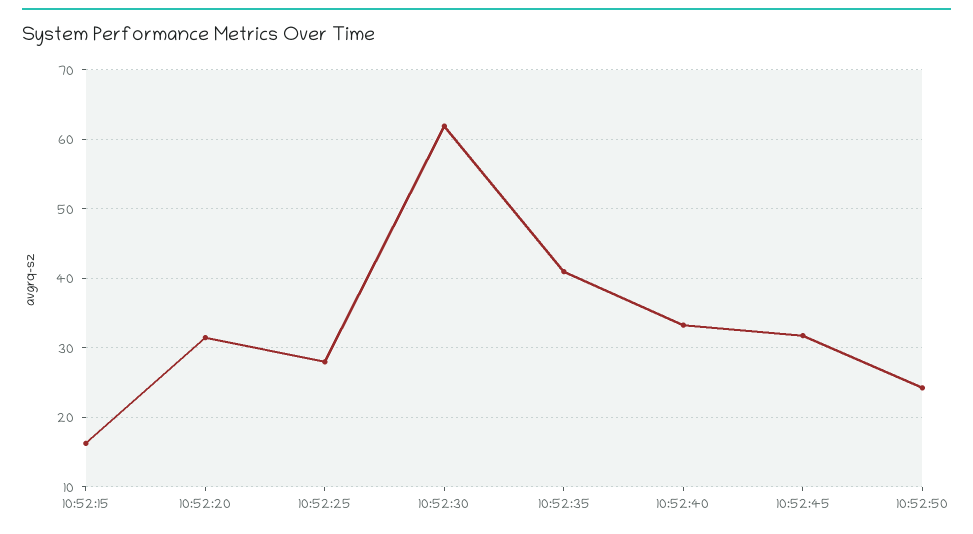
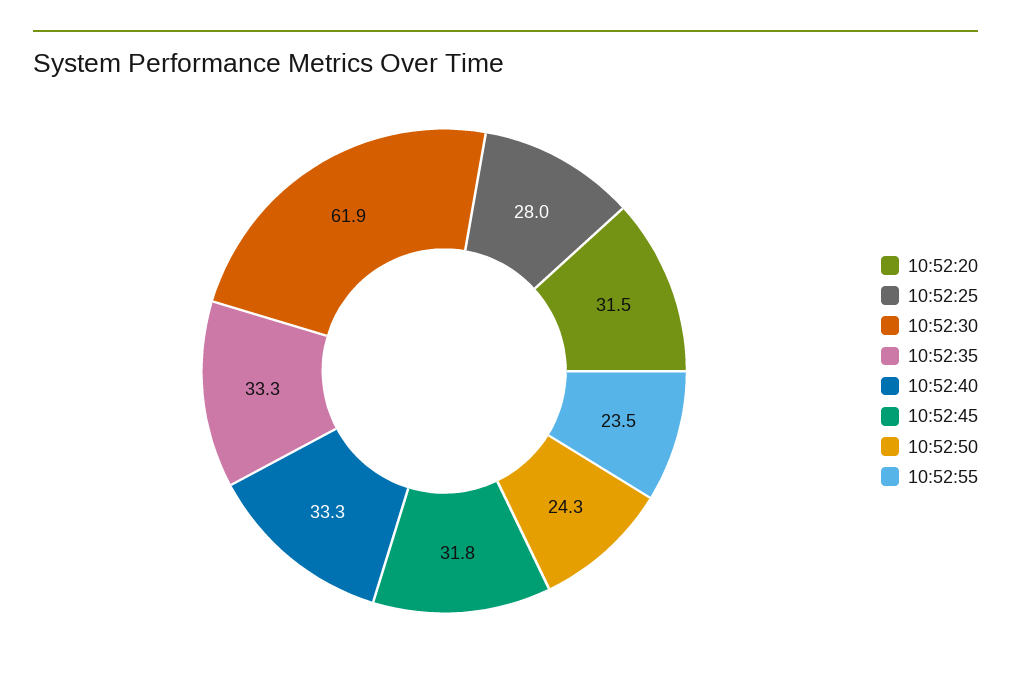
10:52:15: 16 -> none
10:52:35: 41 -> 33.3
10:52:55: none -> 23.5

